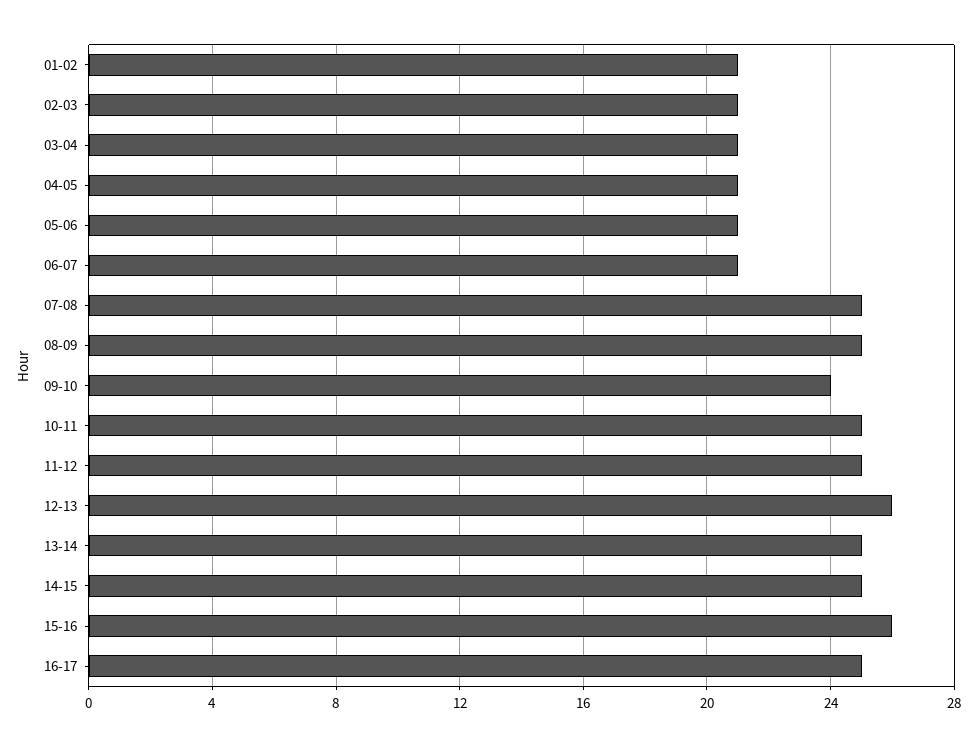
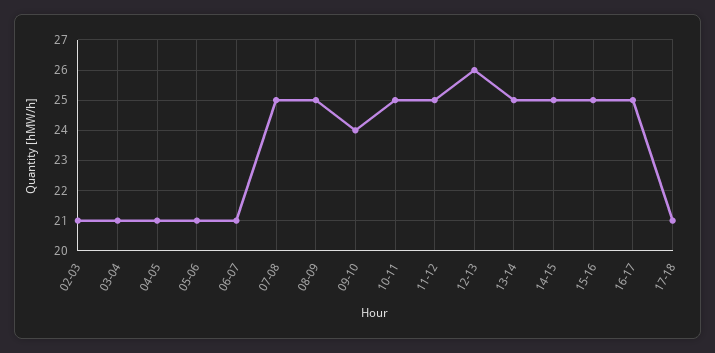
01-02: 21 -> none
15-16: 26 -> 25
17-18: none -> 21

